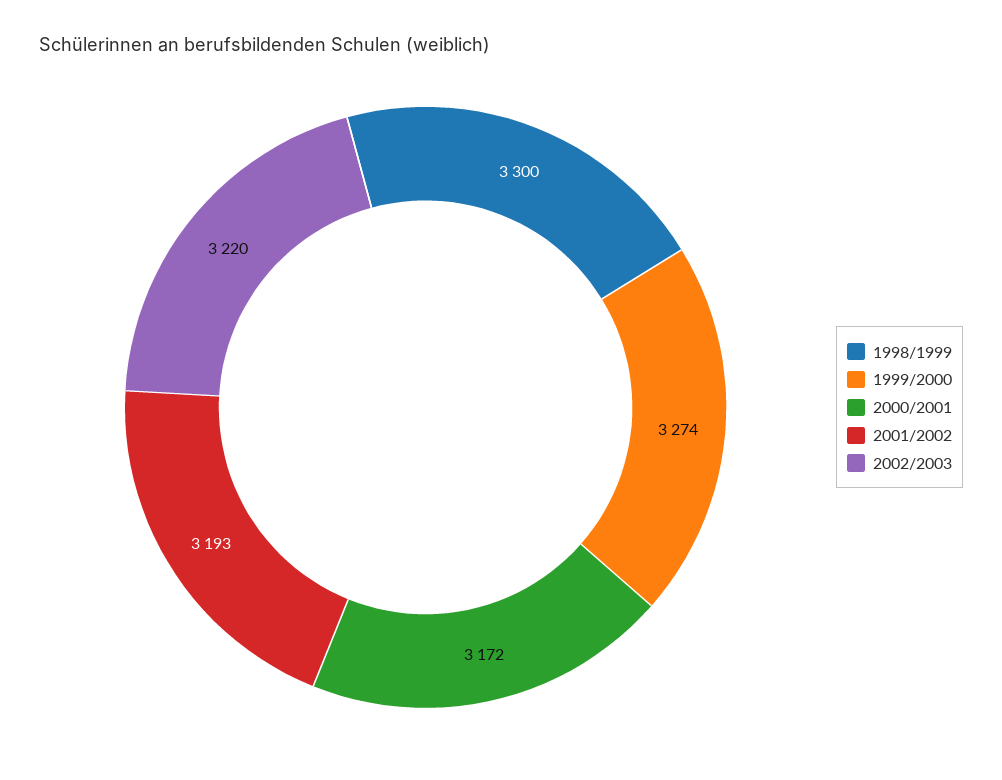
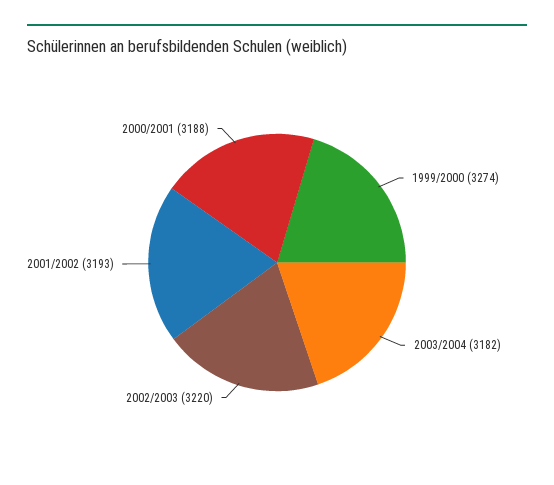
1998/1999: 3300 -> none
2000/2001: 3172 -> 3188
2003/2004: none -> 3182

